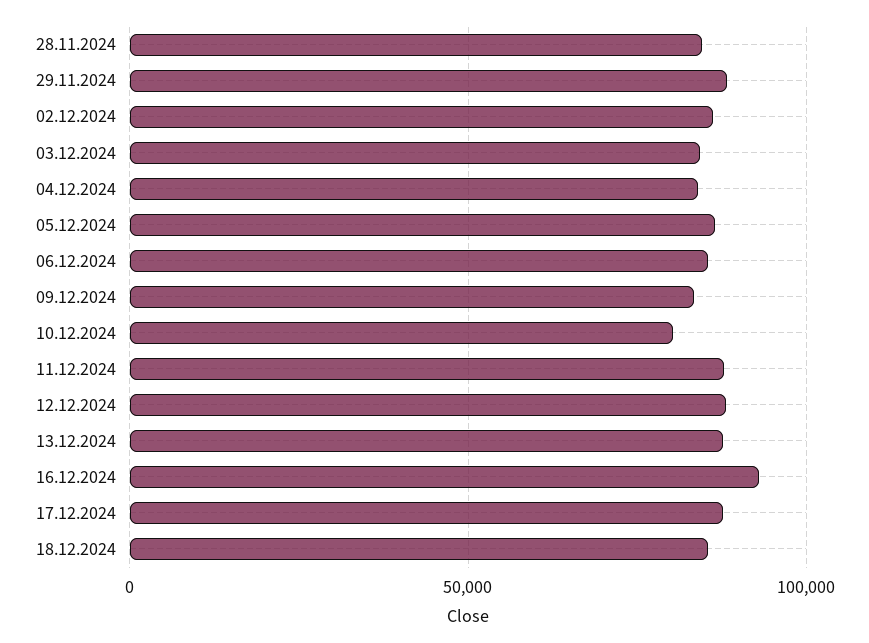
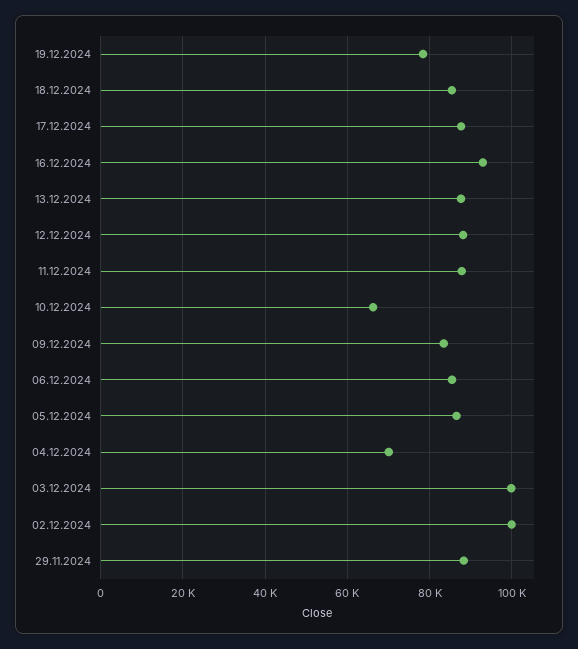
28.11.2024: 85000 -> none
02.12.2024: 85000 -> 100000
03.12.2024: 85000 -> 100000
04.12.2024: 85000 -> 70000
10.12.2024: 80000 -> 66000
19.12.2024: none -> 78000

